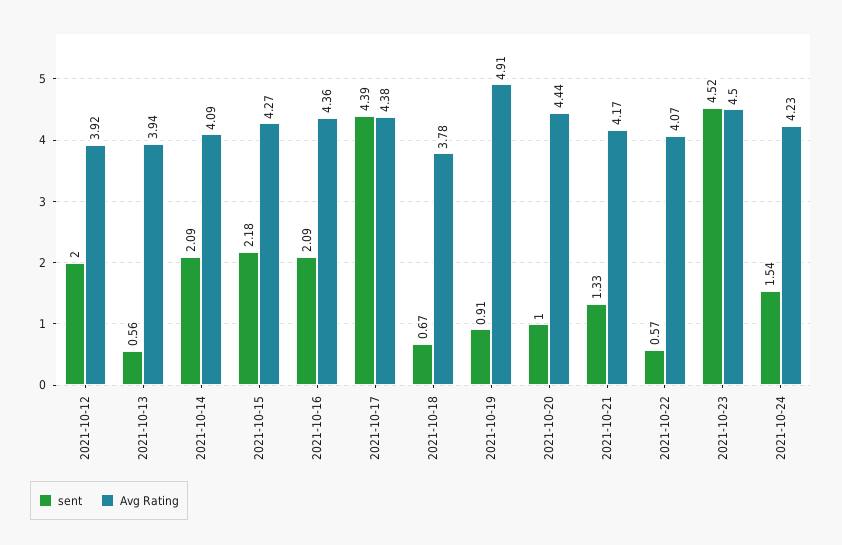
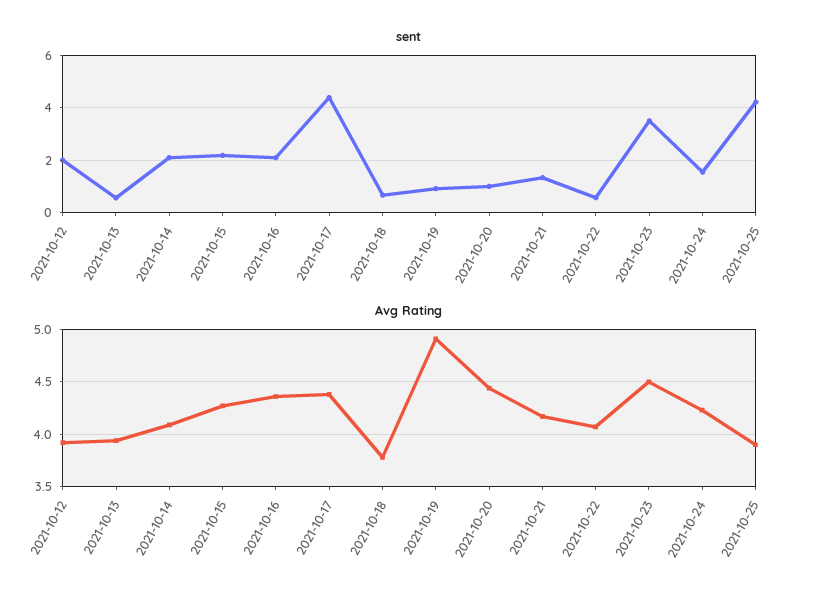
sent, 2021-10-23: 4.52 -> 3.5
sent, 2021-10-25: none -> 4.25
Avg Rating, 2021-10-25: none -> 3.9

